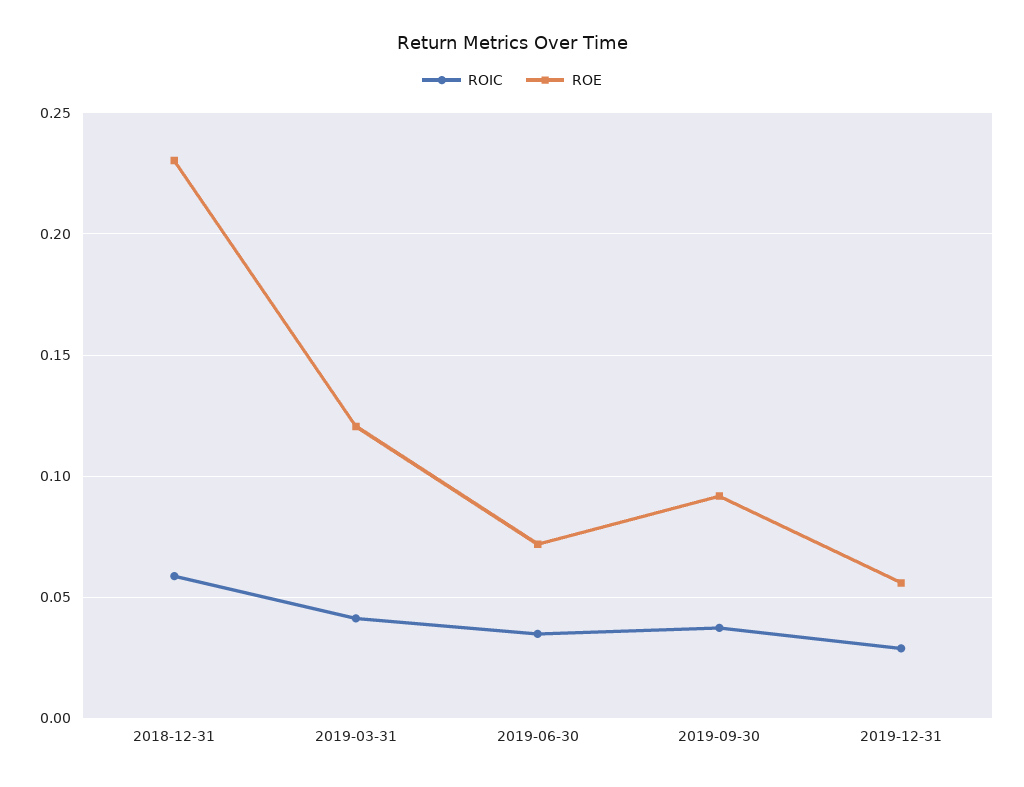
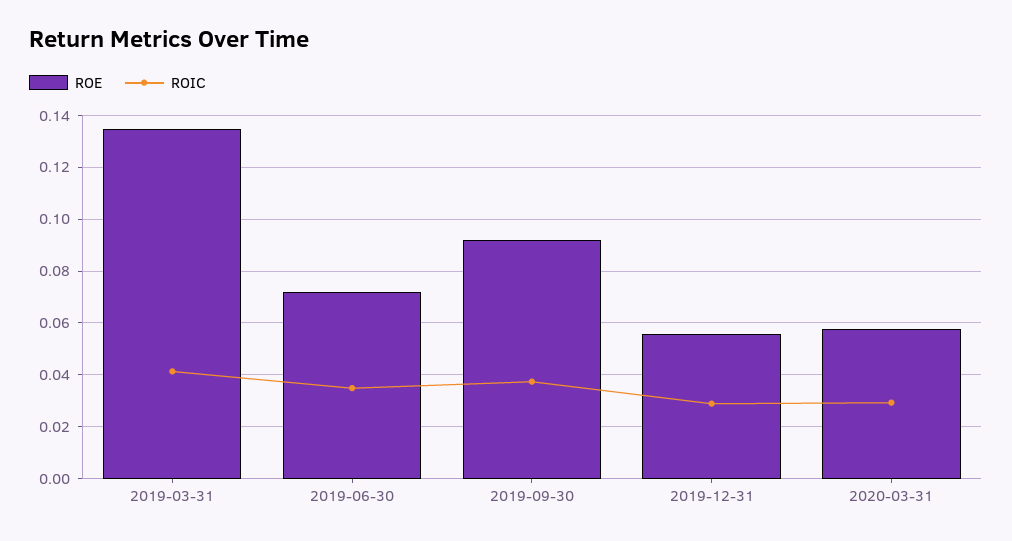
ROIC, 2018-12-31: 0.06 -> none
ROE, 2018-12-31: 0.23 -> none
ROE, 2019-03-31: 0.12 -> 0.135
ROE, 2020-03-31: none -> 0.0575
ROIC, 2020-03-31: none -> 0.03

